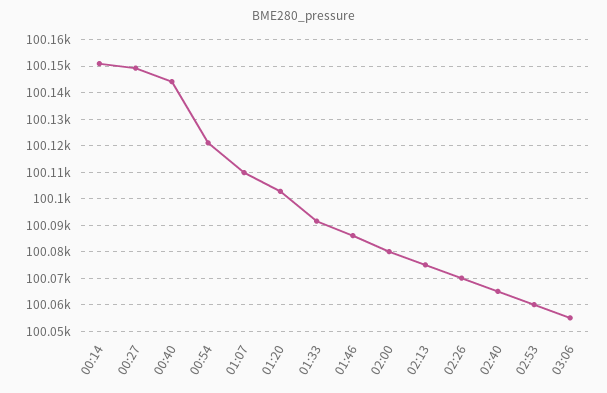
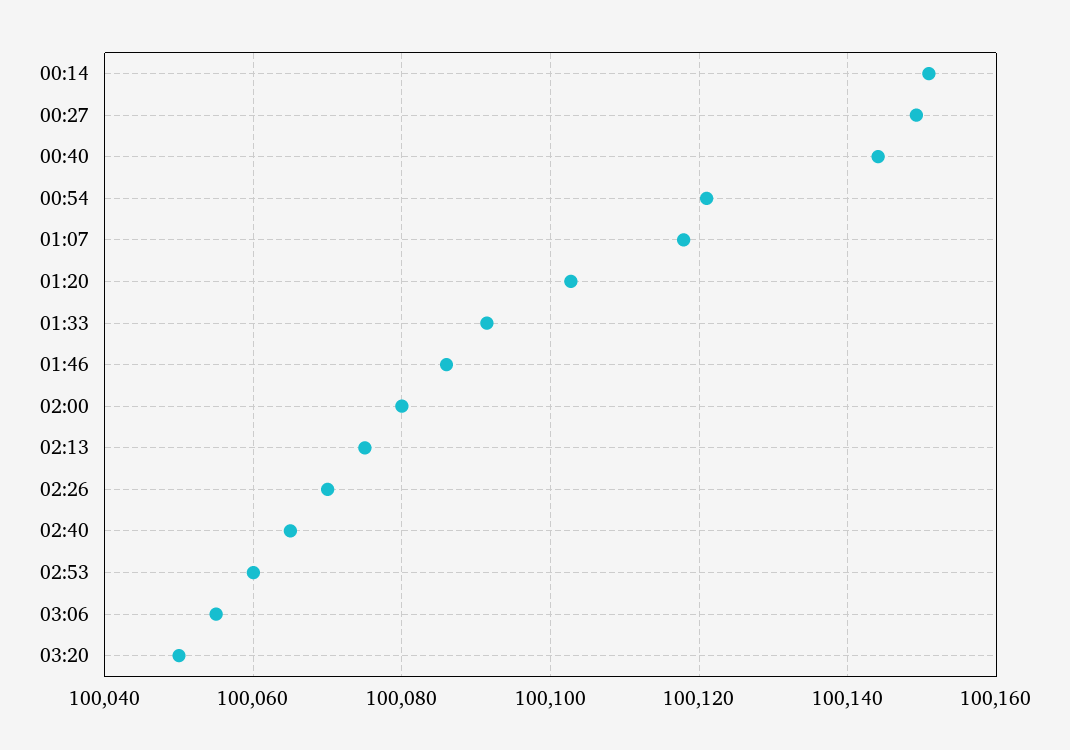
01:07: 100110 -> 100118
03:20: none -> 100050

